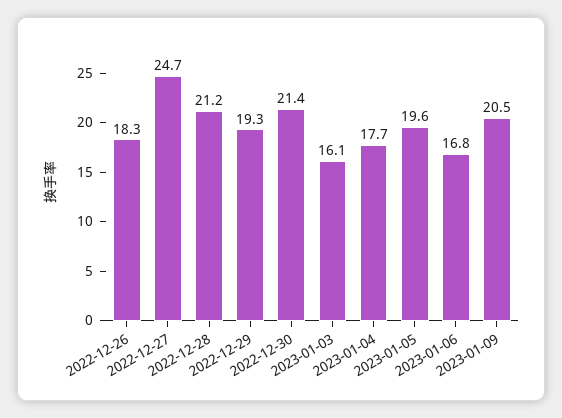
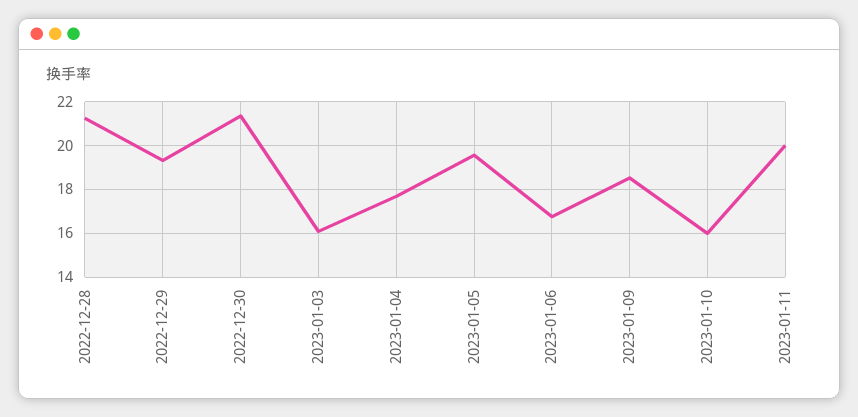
2022-12-26: 18.3 -> none
2022-12-27: 24.7 -> none
2023-01-09: 20.5 -> 18.5
2023-01-10: none -> 16
2023-01-11: none -> 20

